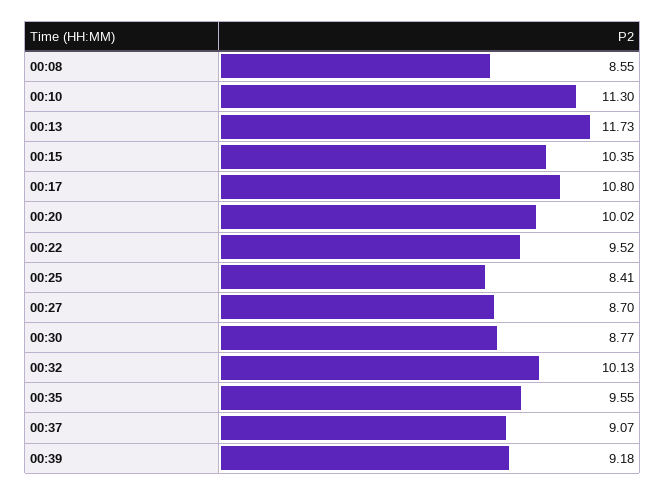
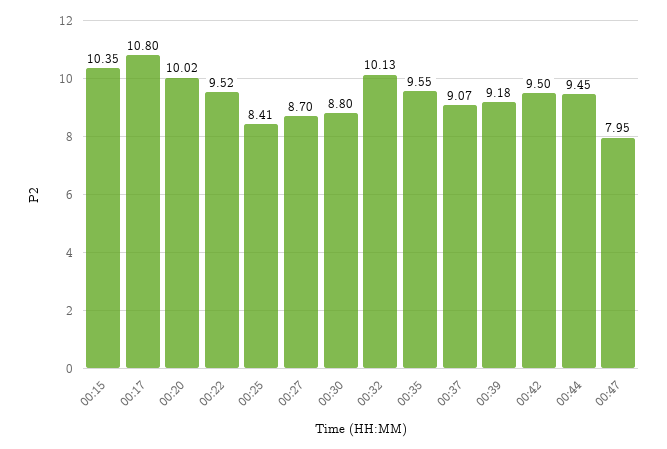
00:08: 8.55 -> none
00:10: 11.3 -> none
00:13: 11.73 -> none
00:30: 8.77 -> 8.8
00:42: none -> 9.5
00:44: none -> 9.45
00:47: none -> 7.95

